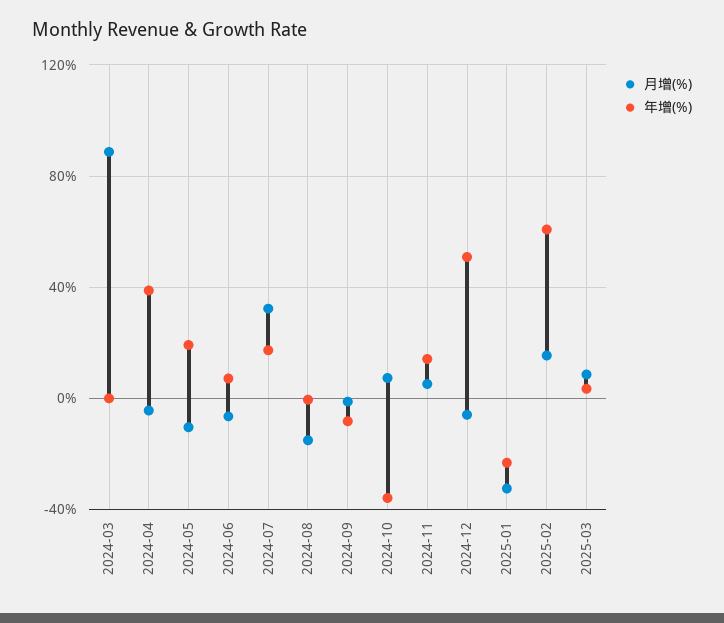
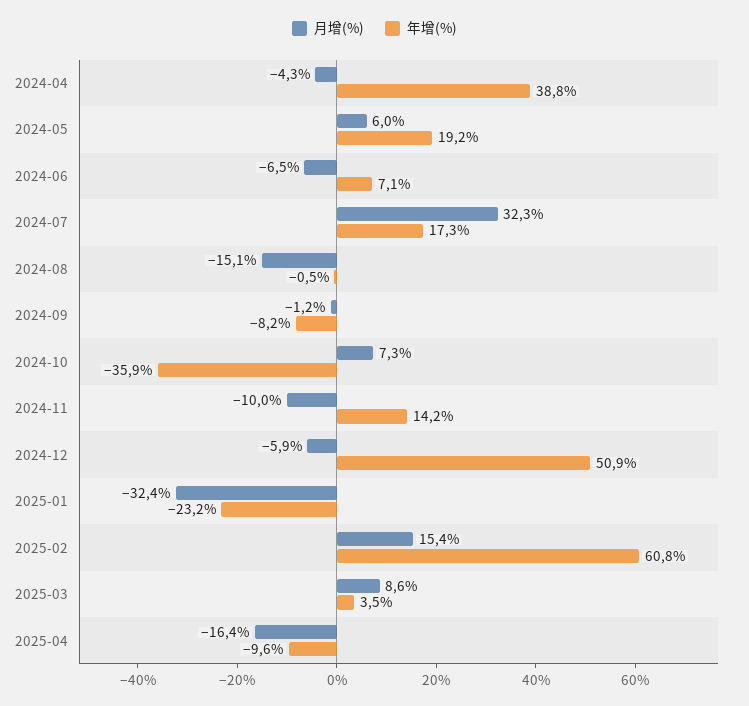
月增(%), 2024-03: 90 -> none
年增(%), 2024-03: 0 -> none
月增(%), 2024-05: -10 -> 6
月增(%), 2024-11: 5 -> -10
月增(%), 2025-04: none -> -16.4
年增(%), 2025-04: none -> -9.6

